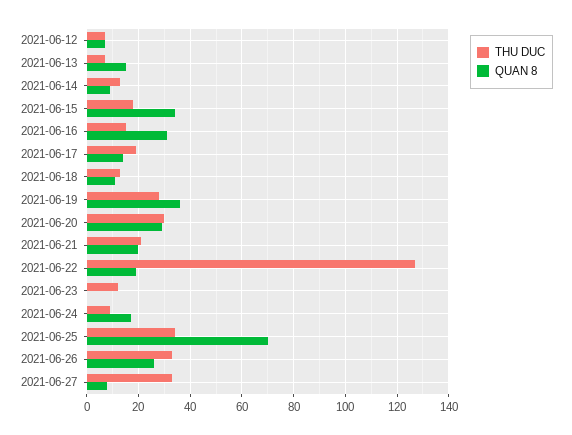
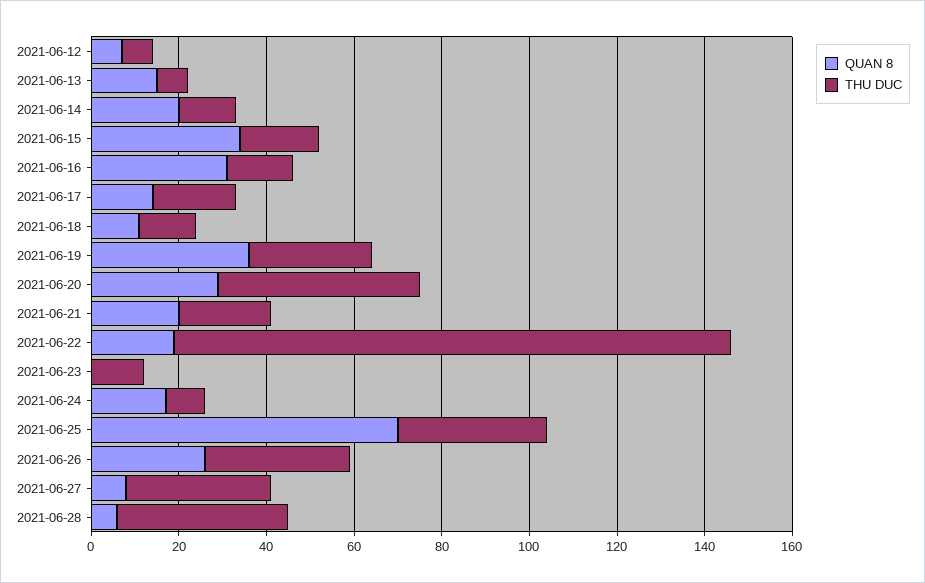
QUAN 8, 2021-06-14: 10 -> 20
THU DUC, 2021-06-20: 30 -> 45
QUAN 8, 2021-06-28: none -> 5
THU DUC, 2021-06-28: none -> 40

